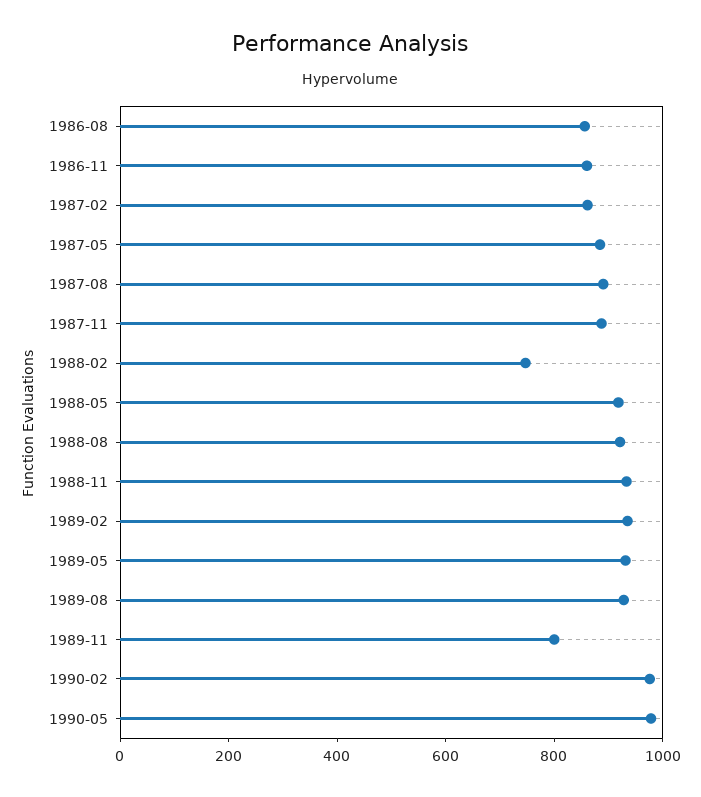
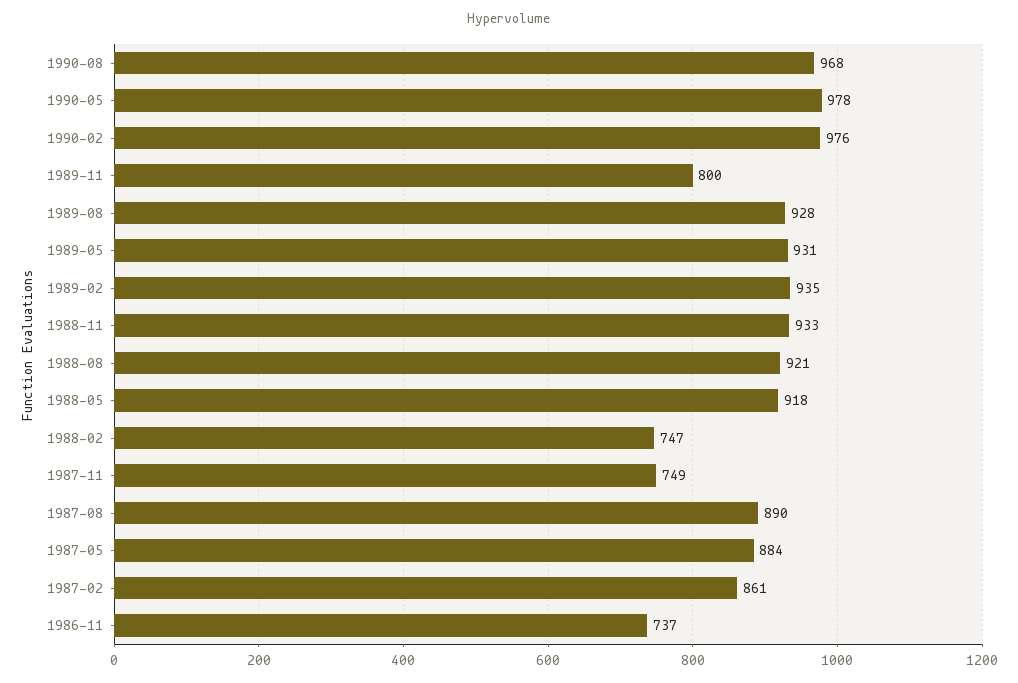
1986-08: 850 -> none
1986-11: 850 -> 737
1987-11: 900 -> 749
1990-08: none -> 968

